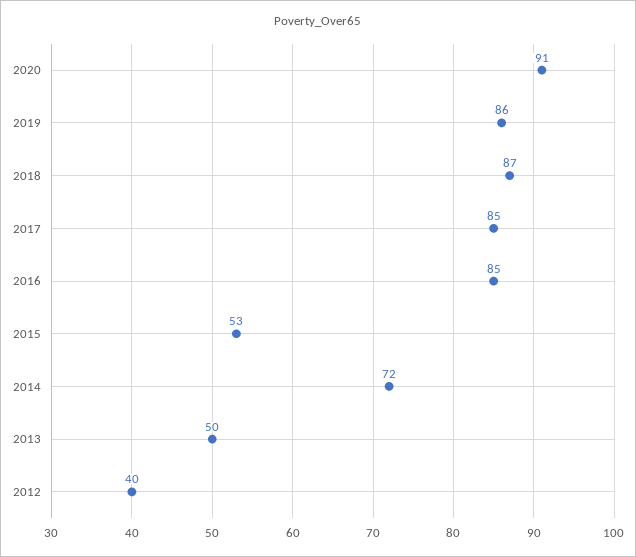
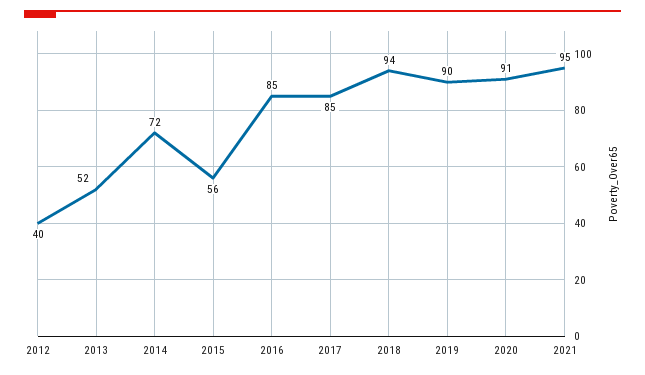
2019: 86 -> 90
2018: 87 -> 94
2015: 53 -> 56
2013: 50 -> 52
2021: none -> 95

